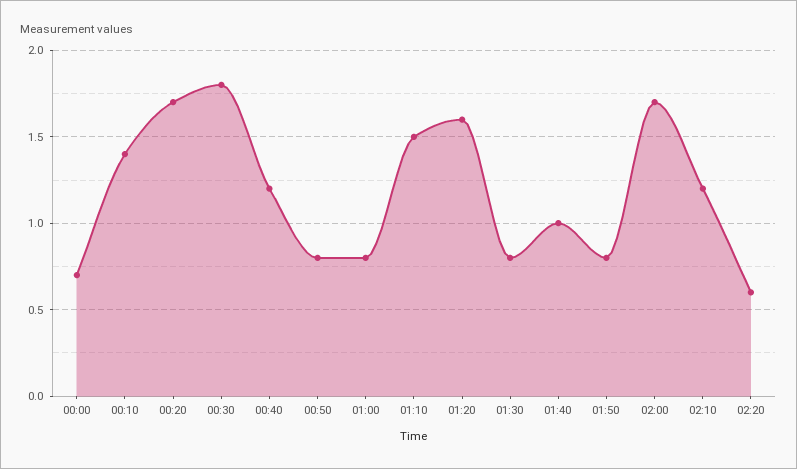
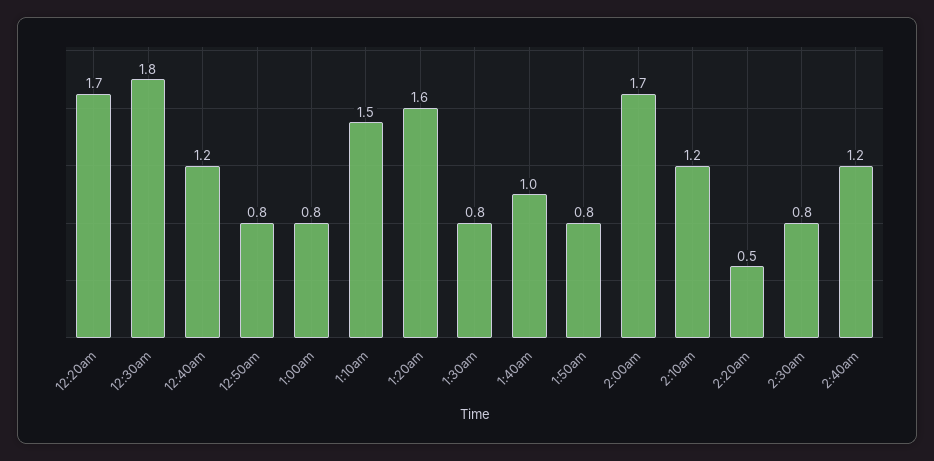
00:00: 0.7 -> none
00:10: 1.4 -> none
02:20: 0.6 -> 0.5
2:30am: none -> 0.8
2:40am: none -> 1.2

